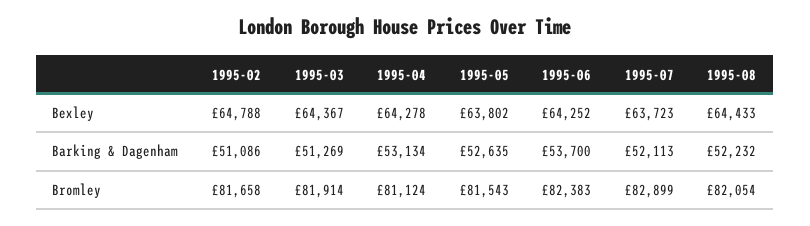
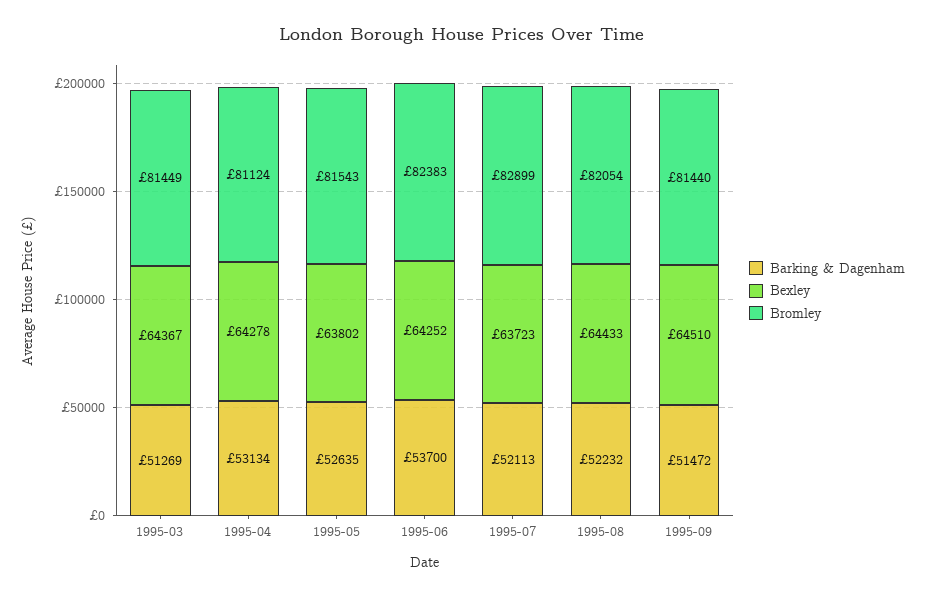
Bexley, 1995-02: 64788 -> none
Barking & Dagenham, 1995-02: 51086 -> none
Bromley, 1995-02: 81658 -> none
Bromley, 1995-03: 81914 -> 81449
Barking & Dagenham, 1995-09: none -> 51472
Bexley, 1995-09: none -> 64510
Bromley, 1995-09: none -> 81440

